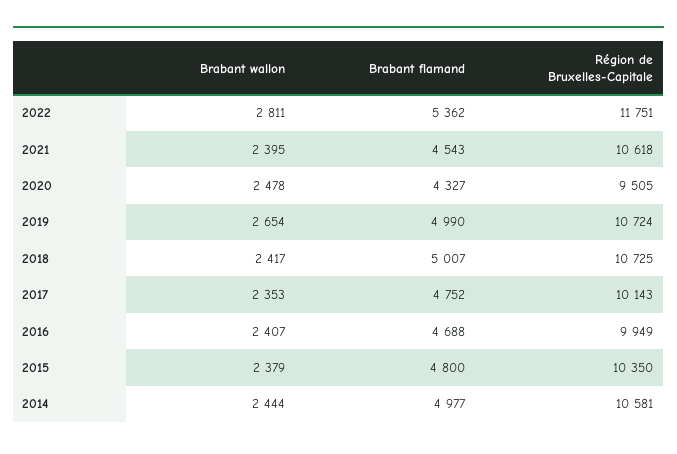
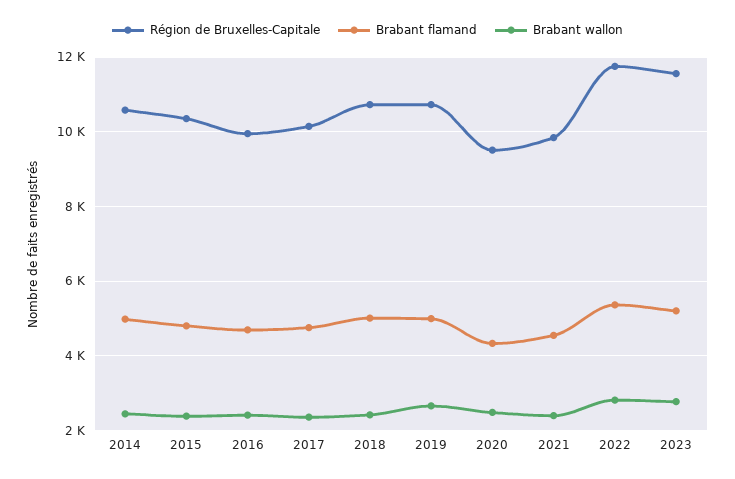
Région de Bruxelles-Capitale, 2021: 10618 -> 9800
Région de Bruxelles-Capitale, 2023: none -> 11600
Brabant flamand, 2023: none -> 5200
Brabant wallon, 2023: none -> 2800

